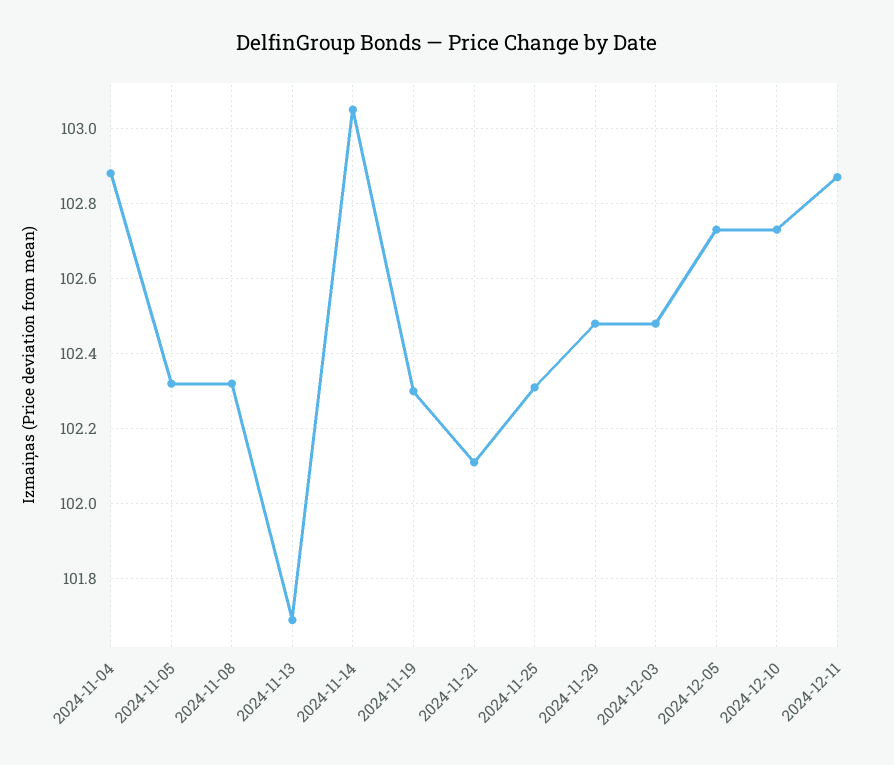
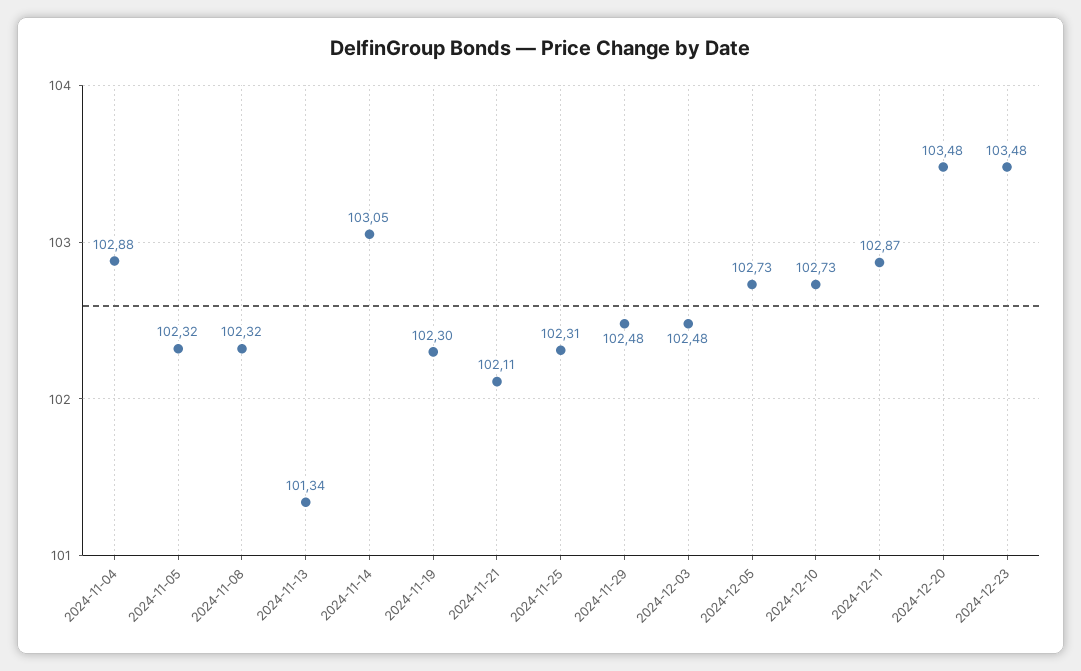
2024-11-13: 101.7 -> 101.34
2024-12-20: none -> 103.48
2024-12-23: none -> 103.48

